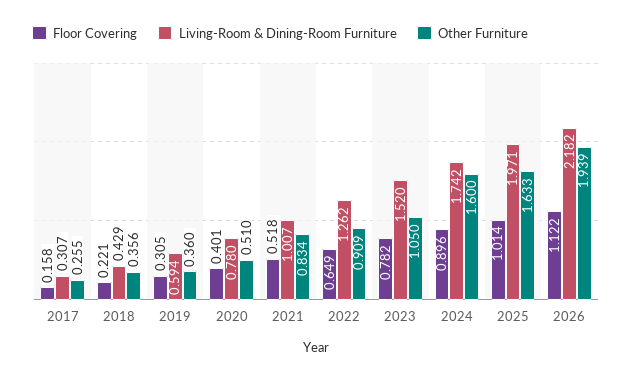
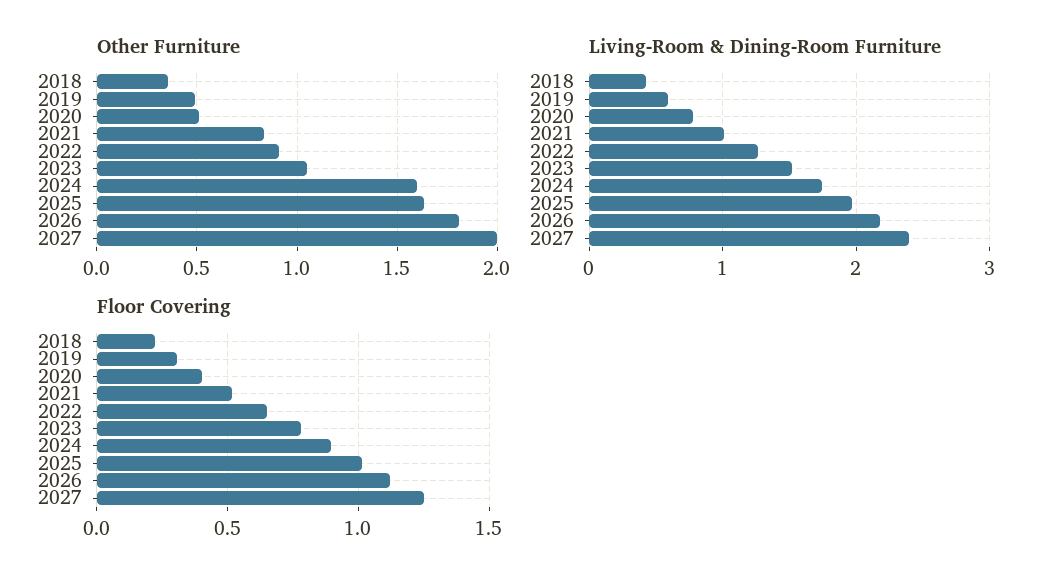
Floor Covering, 2017: 0.158 -> none
Living-Room & Dining-Room Furniture, 2017: 0.307 -> none
Other Furniture, 2017: 0.255 -> none
Other Furniture, 2019: 0.36 -> 0.5
Other Furniture, 2026: 1.939 -> 1.8
Other Furniture, 2027: none -> 2
Living-Room & Dining-Room Furniture, 2027: none -> 2.4
Floor Covering, 2027: none -> 1.25

